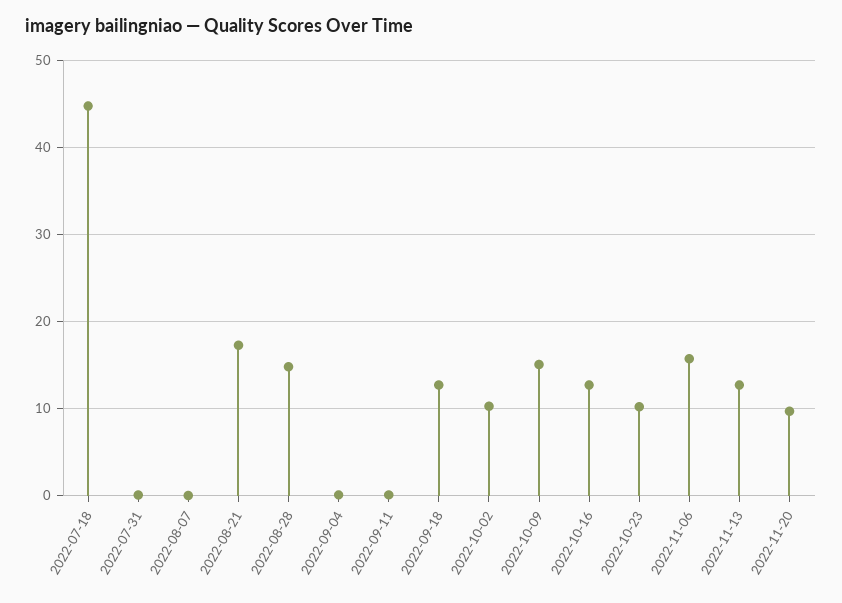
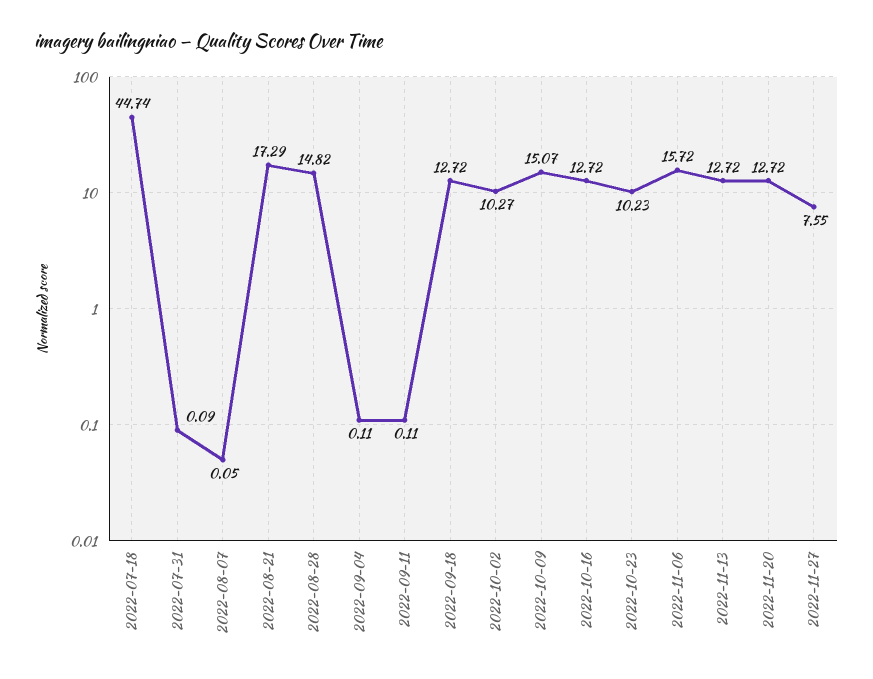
2022-11-20: 10 -> 12.72
2022-11-27: none -> 7.55

